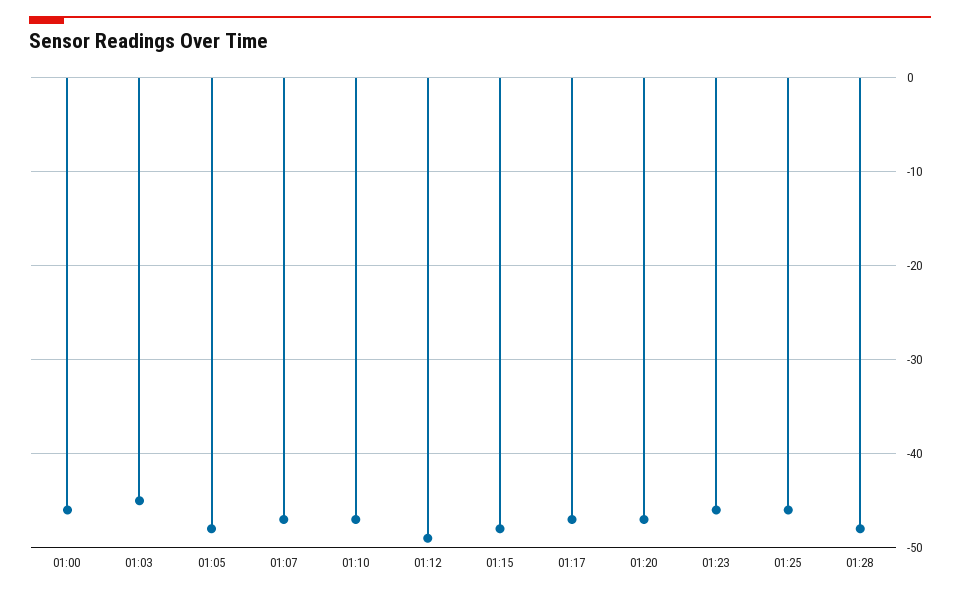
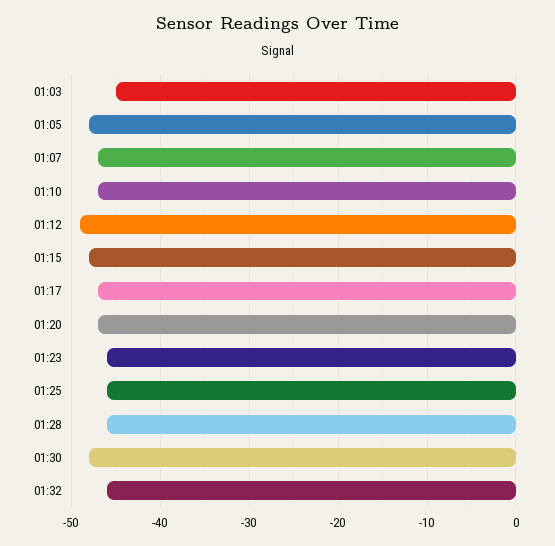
01:00: -46 -> none
01:28: -48 -> -46
01:30: none -> -48
01:32: none -> -46

